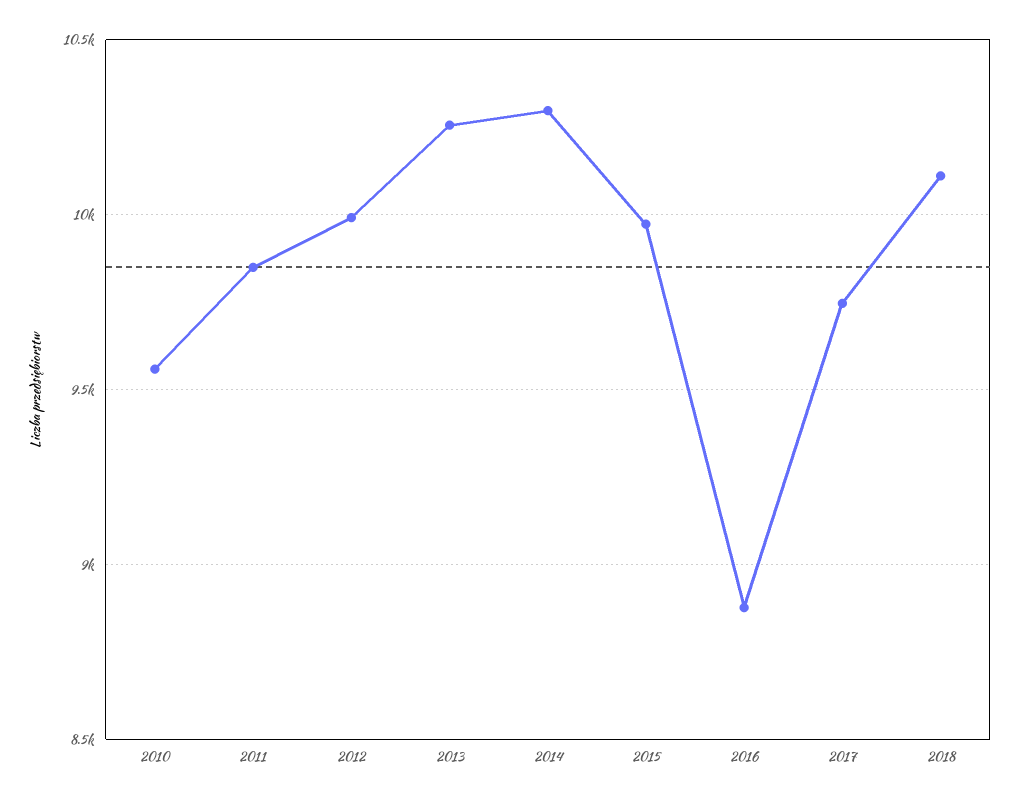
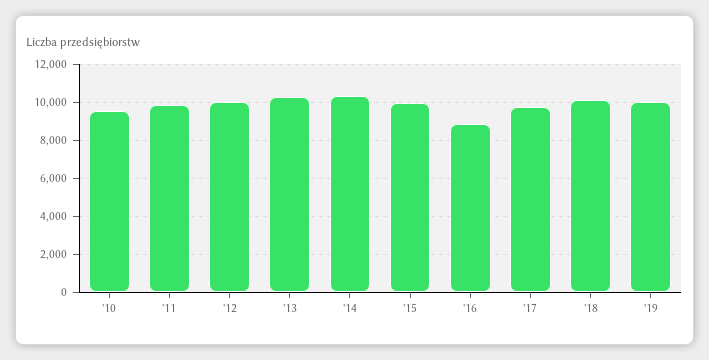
'19: none -> 10000

